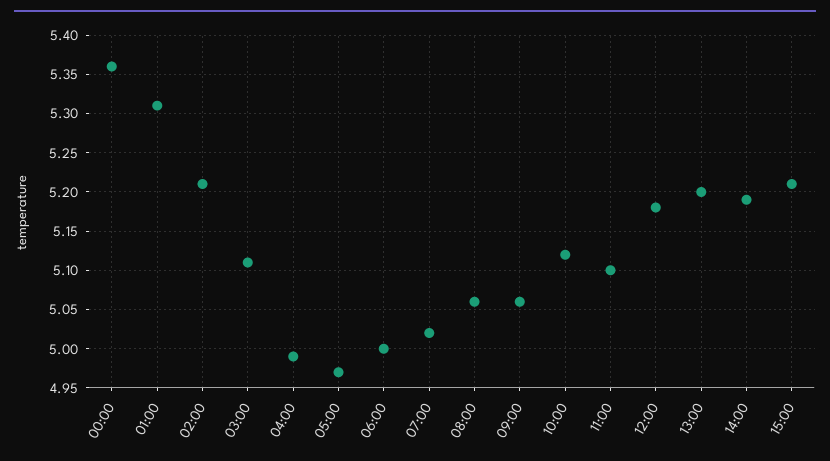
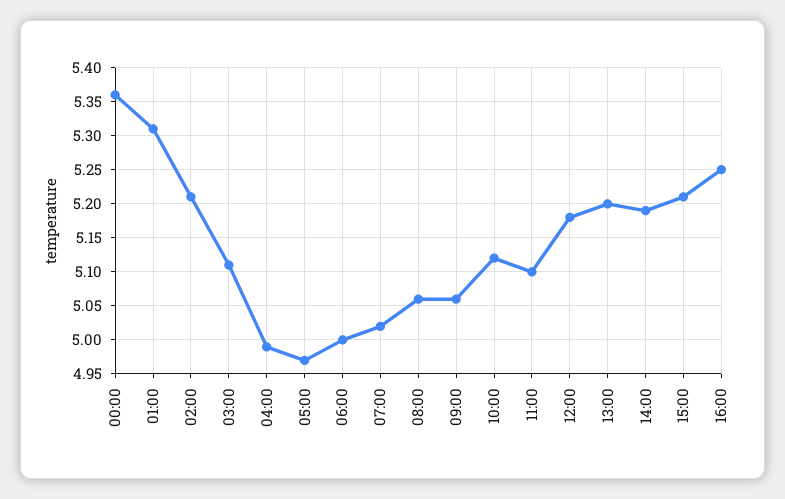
16:00: none -> 5.25

